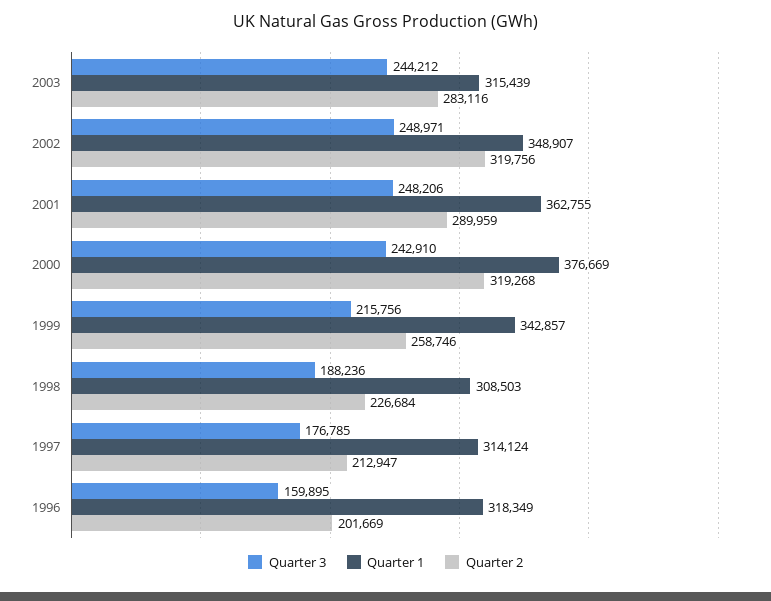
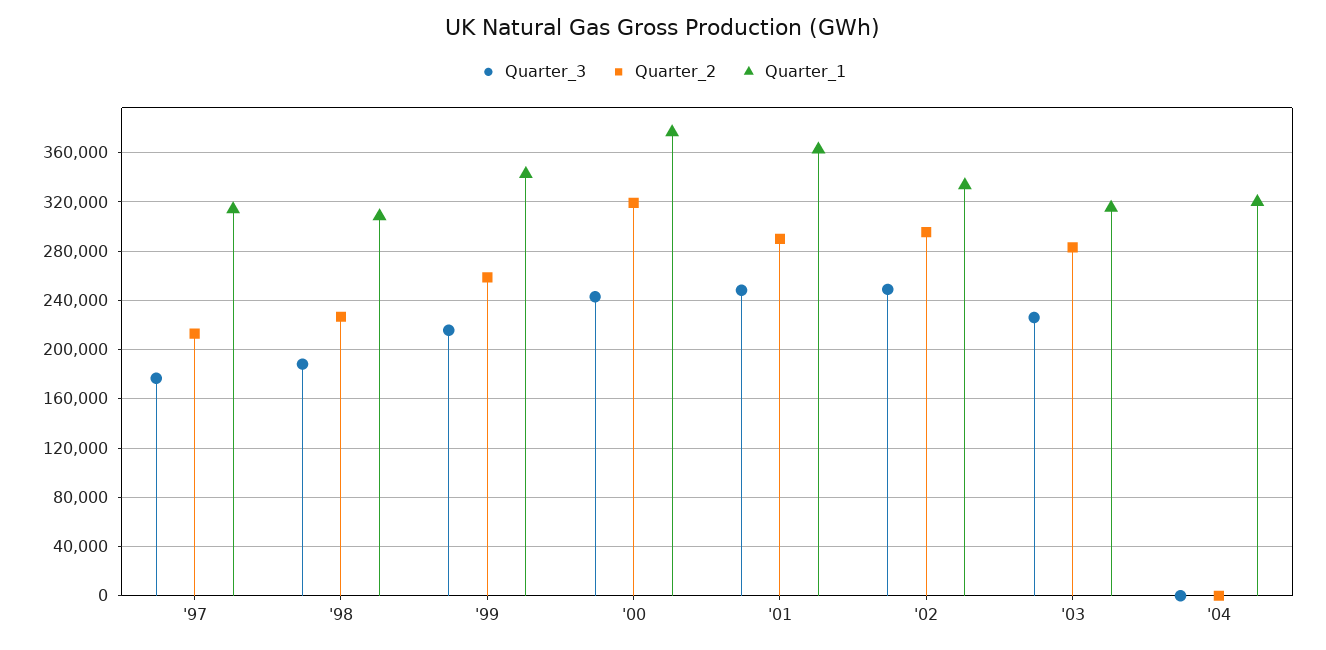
Quarter 3, 2003: 244212 -> 225000
Quarter 1, 2002: 348907 -> 335000
Quarter 2, 2002: 319756 -> 295000
Quarter 3, 1996: 159895 -> none
Quarter 1, 1996: 318349 -> none
Quarter 2, 1996: 201669 -> none
Quarter 3, '04: none -> 0
Quarter 2, '04: none -> 0
Quarter 1, '04: none -> 320000

